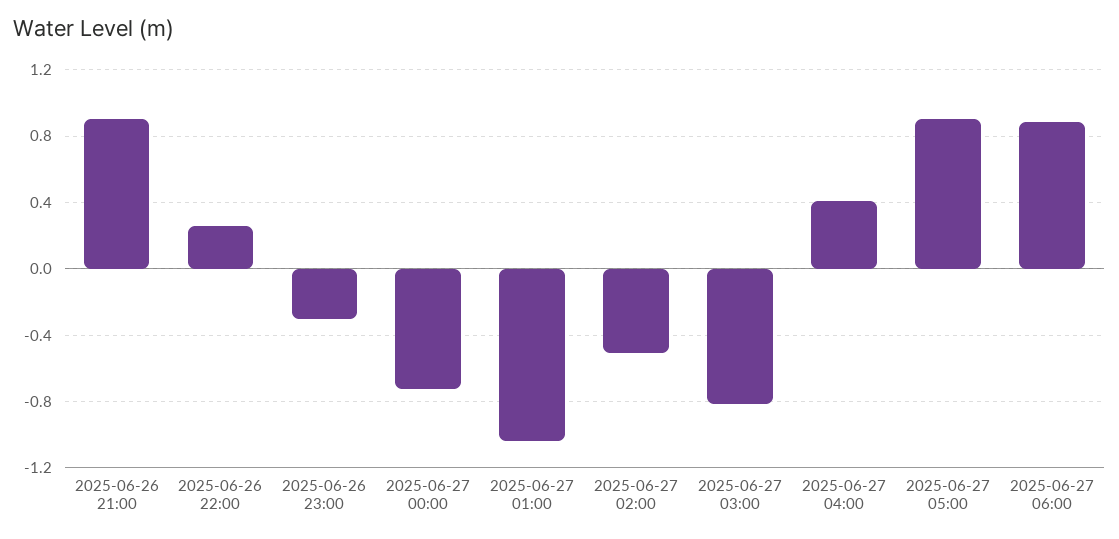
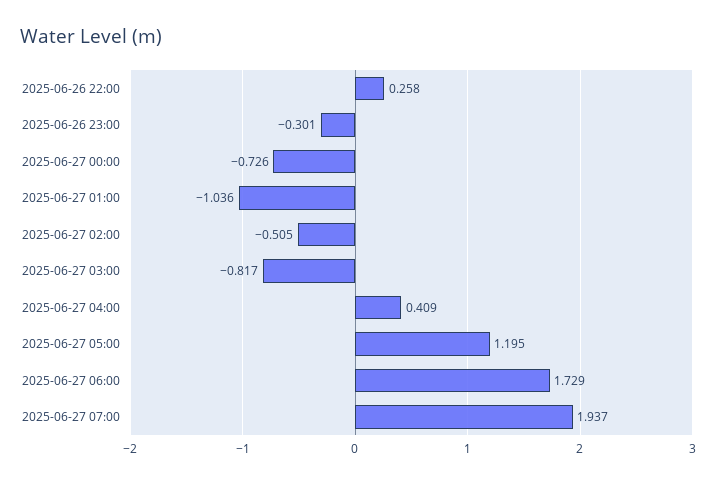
2025-06-26 21:00: 0.9 -> none
2025-06-27 05:00: 0.9 -> 1.195
2025-06-27 06:00: 0.9 -> 1.729
2025-06-27 07:00: none -> 1.937

